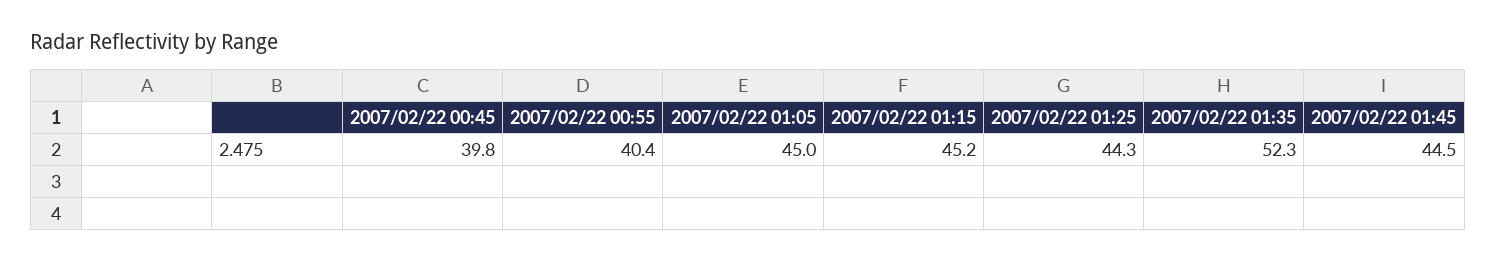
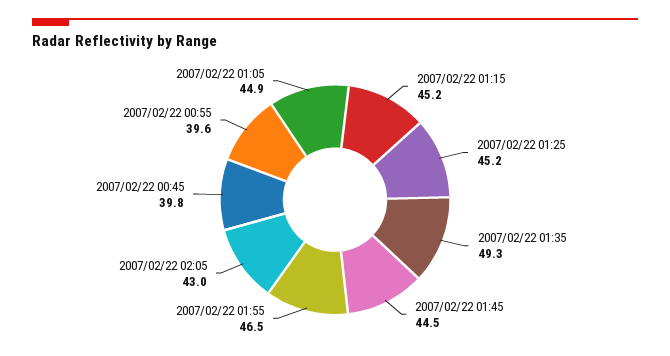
2007/02/22 00:55: 40.4 -> 39.6
2007/02/22 01:05: 45 -> 44.9
2007/02/22 01:25: 44.3 -> 45.2
2007/02/22 01:35: 52.3 -> 49.3
2007/02/22 01:55: none -> 46.5
2007/02/22 02:05: none -> 43

